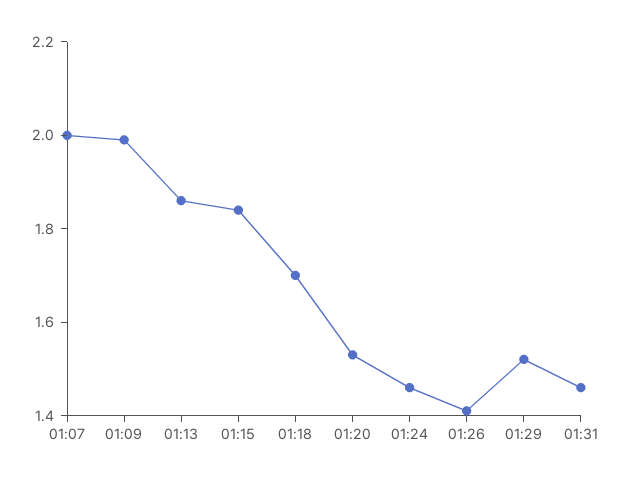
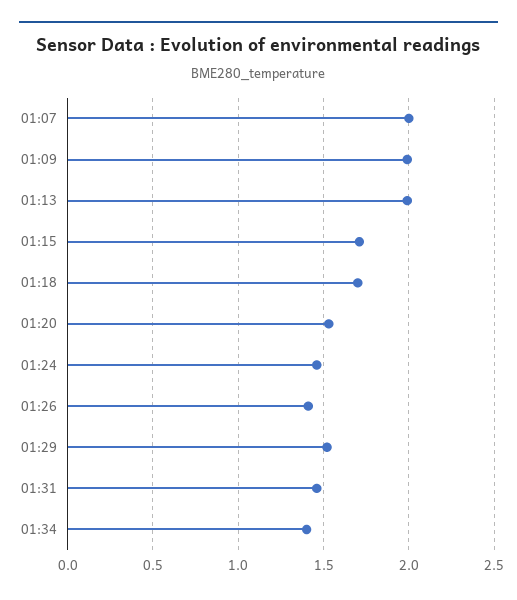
01:13: 1.85 -> 2
01:15: 1.85 -> 1.7
01:34: none -> 1.4

